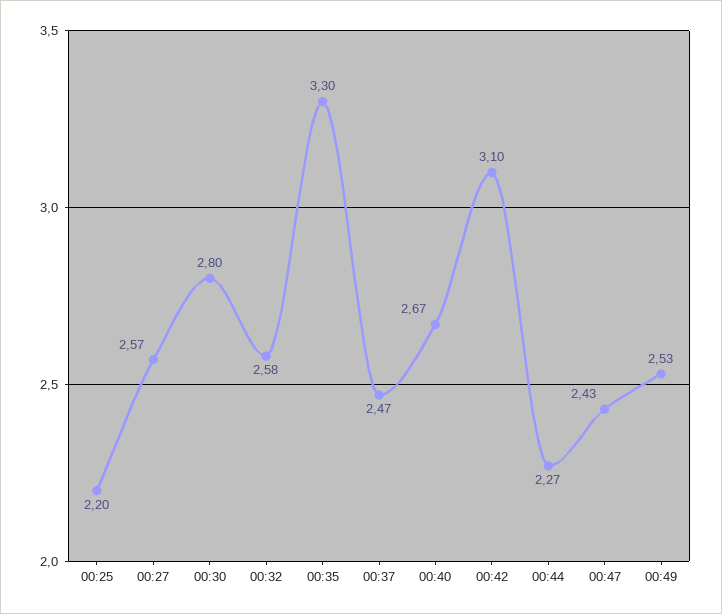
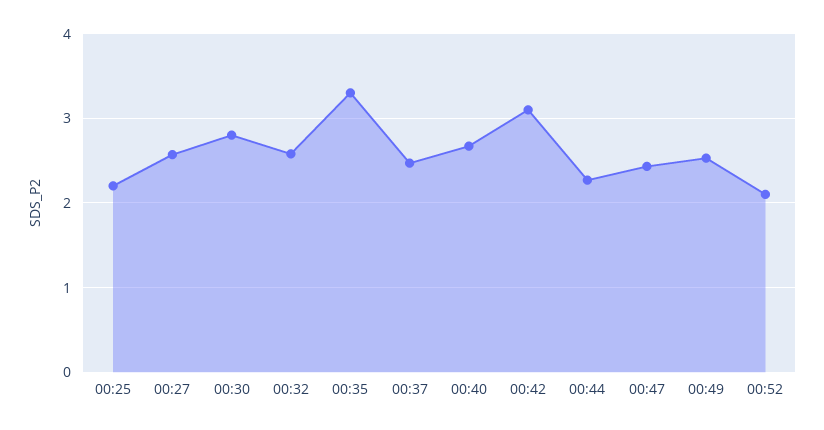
00:52: none -> 2.1

